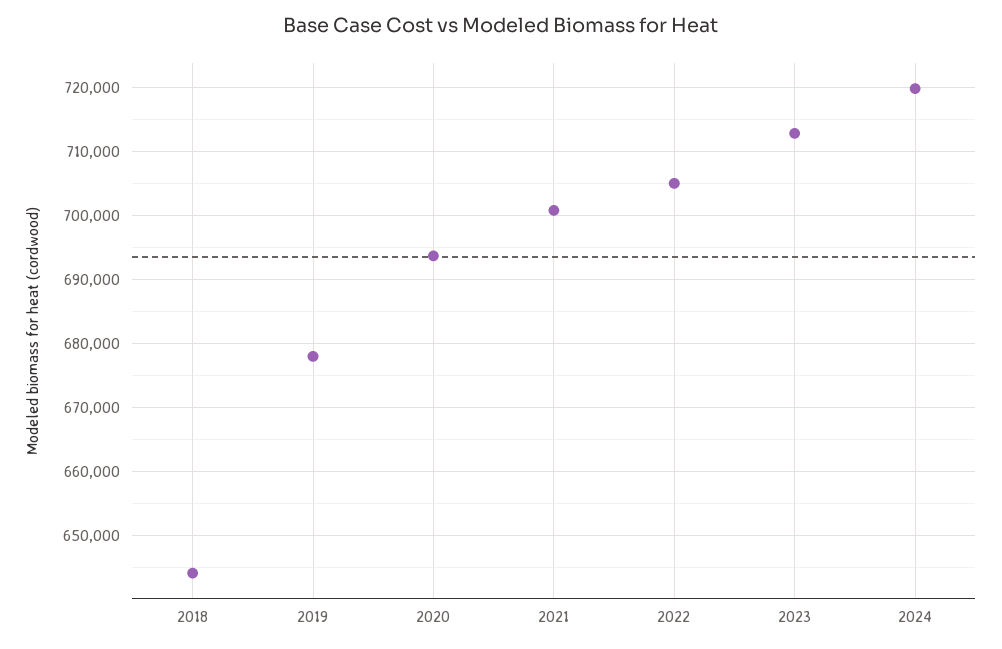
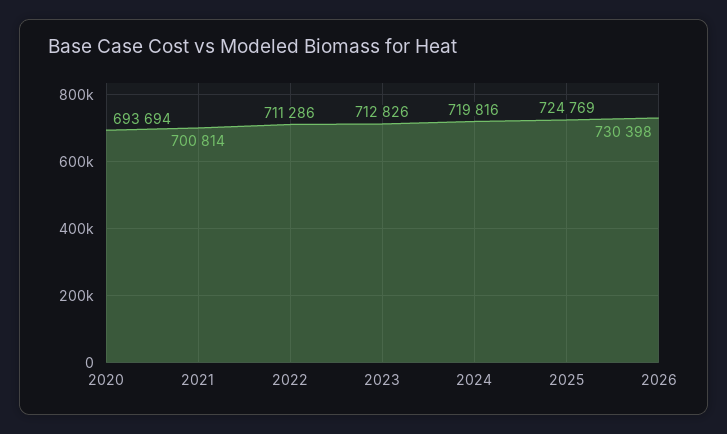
2018: 644000 -> none
2019: 678000 -> none
2022: 705000 -> 711286
2025: none -> 724769
2026: none -> 730398

